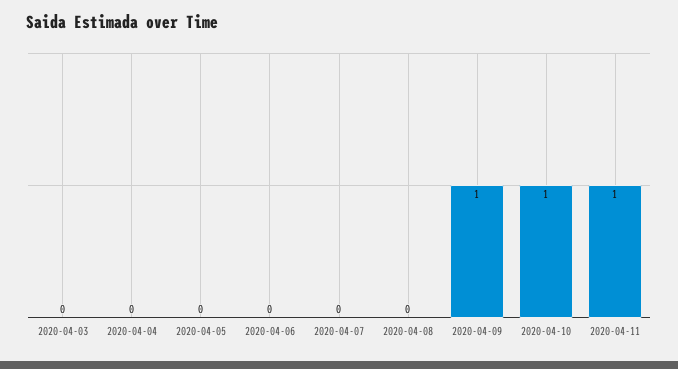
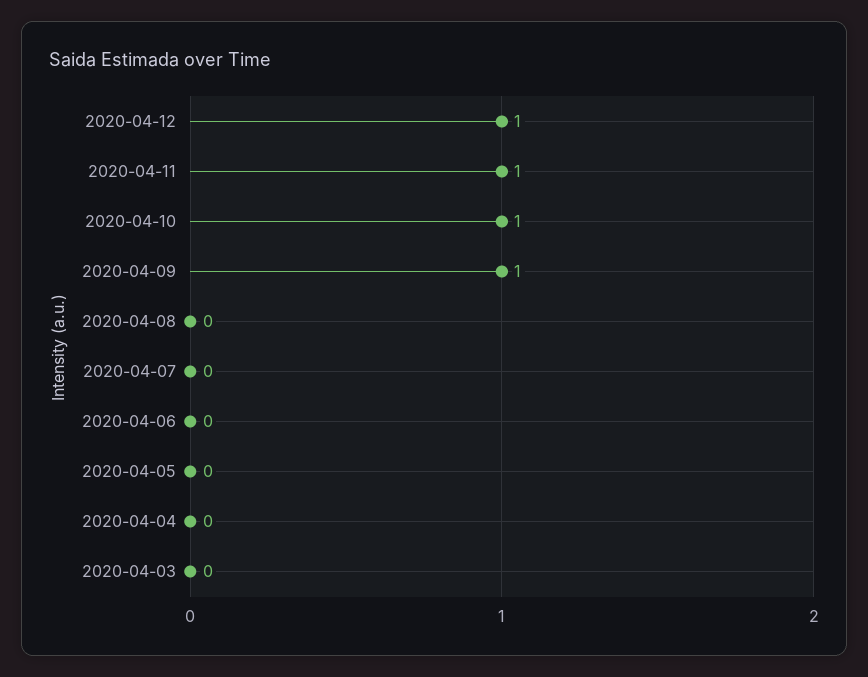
2020-04-12: none -> 1

